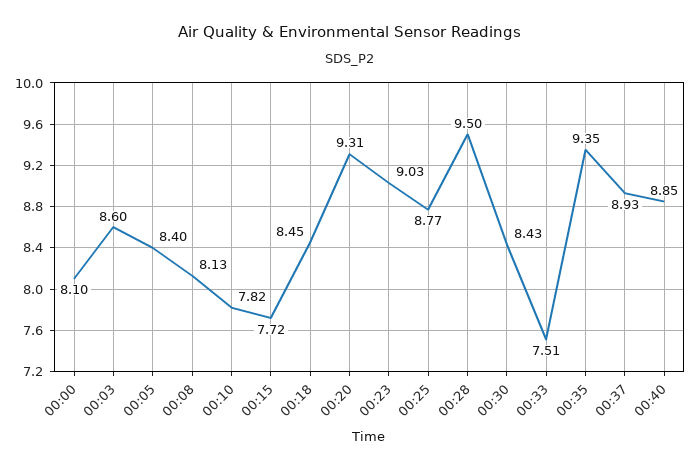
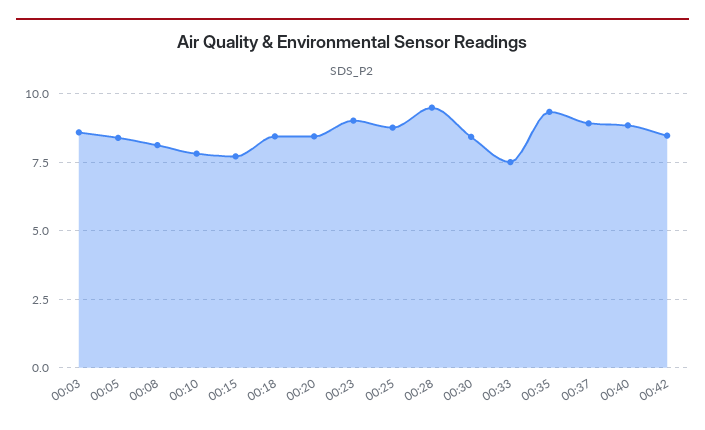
00:00: 8.1 -> none
00:20: 9.31 -> 8.5
00:42: none -> 8.5

